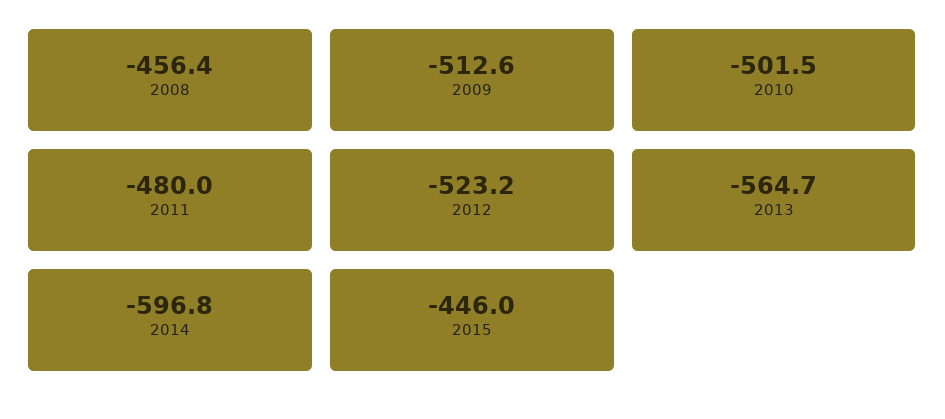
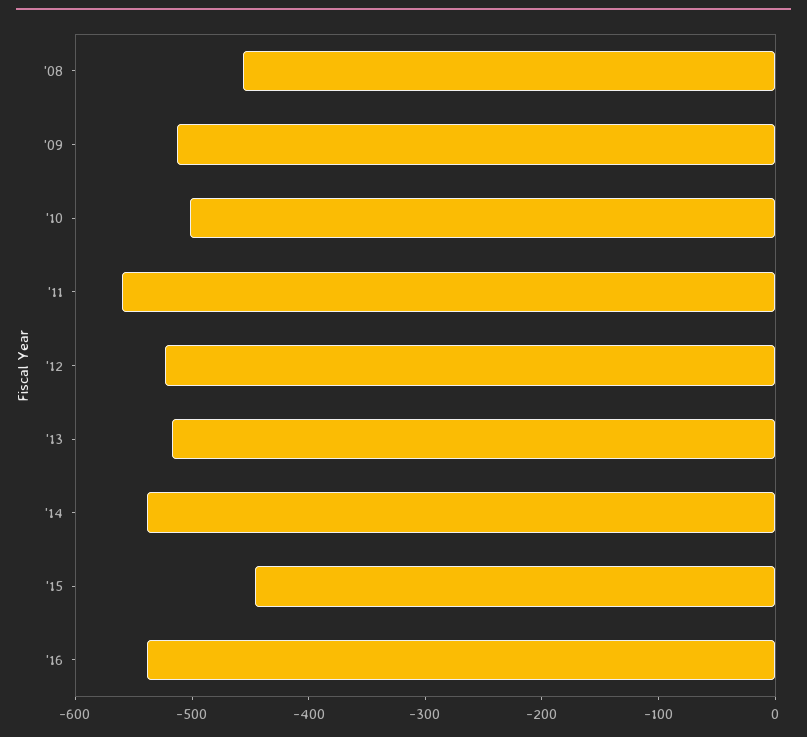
2011: -480 -> -560
2013: -564.7 -> -520
2014: -596.8 -> -540
'16: none -> -540

